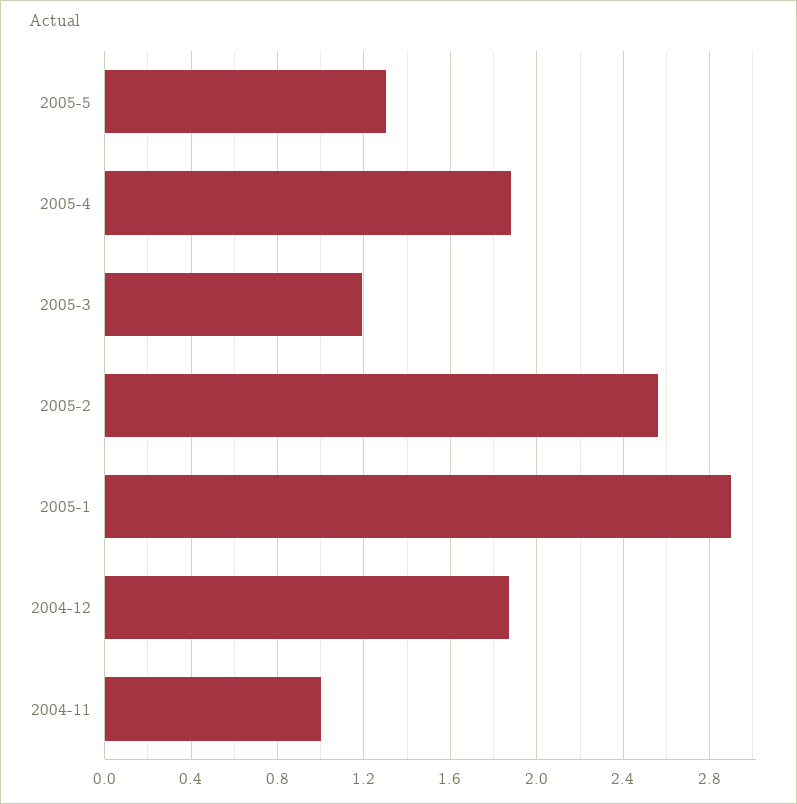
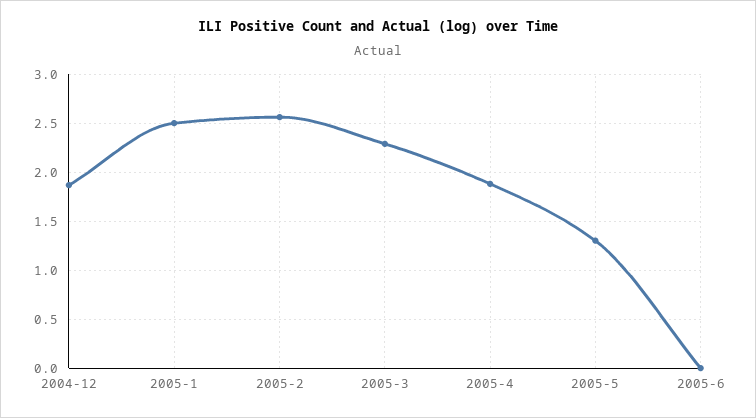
2005-3: 1.2 -> 2.3
2005-1: 2.9 -> 2.5
2004-11: 1 -> none
2005-6: none -> 0

